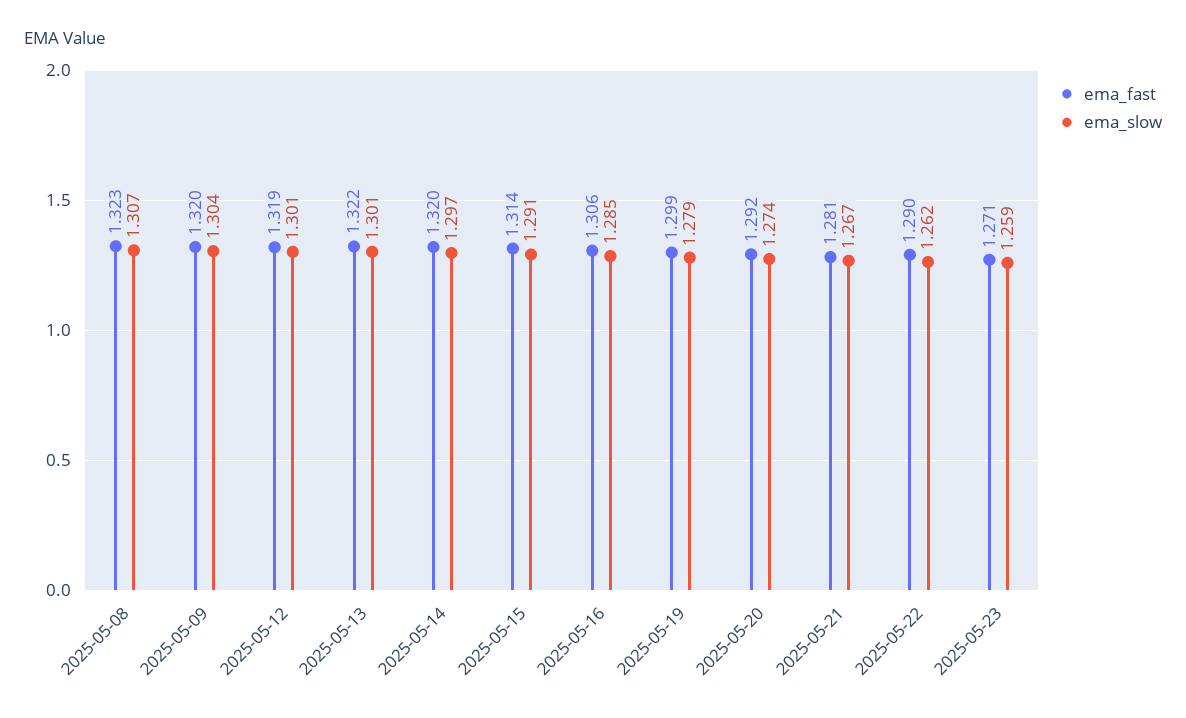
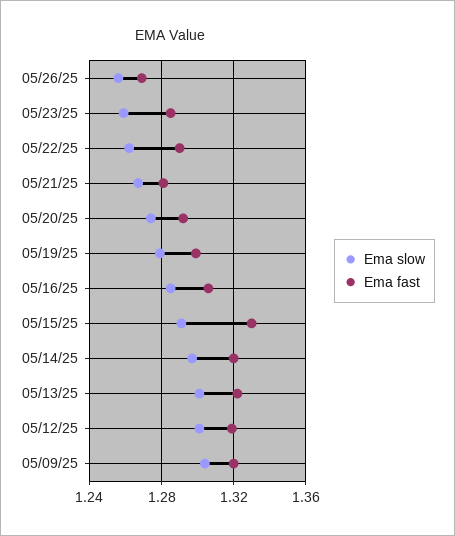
ema_fast, 2025-05-08: 1.323 -> none
ema_slow, 2025-05-08: 1.307 -> none
ema_fast, 2025-05-15: 1.314 -> 1.33
ema_fast, 2025-05-23: 1.271 -> 1.285
ema_slow, 05/26/25: none -> 1.255
ema_fast, 05/26/25: none -> 1.27

